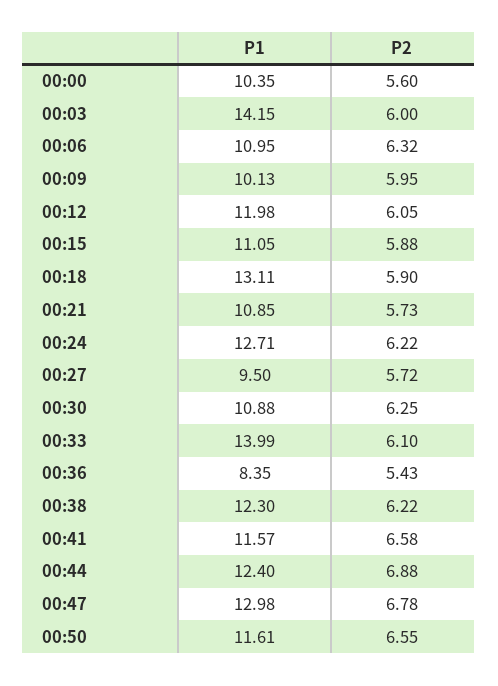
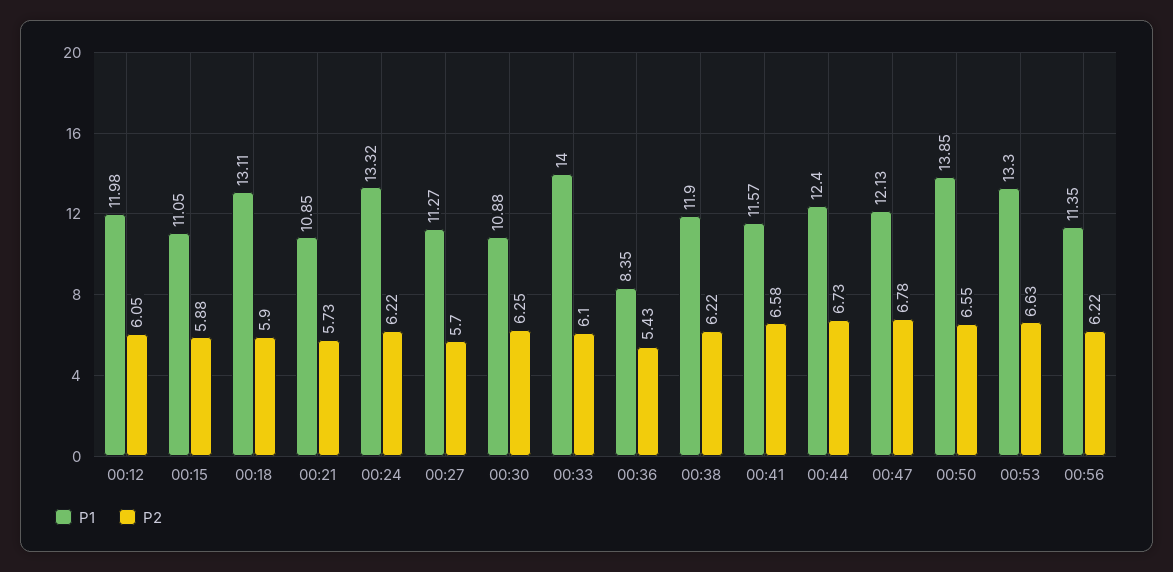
P1, 00:00: 10.35 -> none
P2, 00:00: 5.6 -> none
P1, 00:03: 14.15 -> none
P2, 00:03: 6 -> none
P1, 00:06: 10.95 -> none
P2, 00:06: 6.32 -> none
P1, 00:09: 10.13 -> none
P2, 00:09: 5.95 -> none
P1, 00:24: 12.71 -> 13.32
P1, 00:27: 9.5 -> 11.27
P2, 00:27: 5.72 -> 5.7
P1, 00:33: 13.99 -> 14
P1, 00:38: 12.3 -> 11.9
P2, 00:44: 6.88 -> 6.73
P1, 00:47: 12.98 -> 12.13
P1, 00:50: 11.61 -> 13.85
P1, 00:53: none -> 13.3
P2, 00:53: none -> 6.63
P1, 00:56: none -> 11.35
P2, 00:56: none -> 6.22

